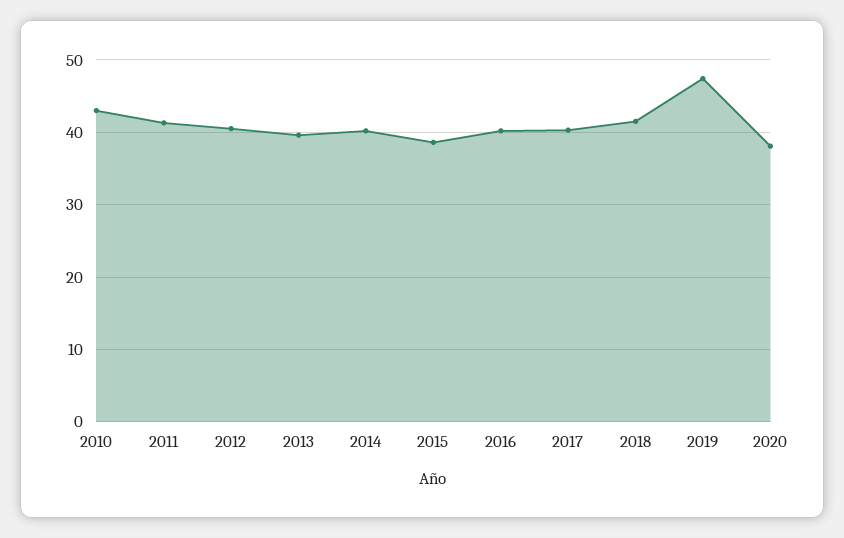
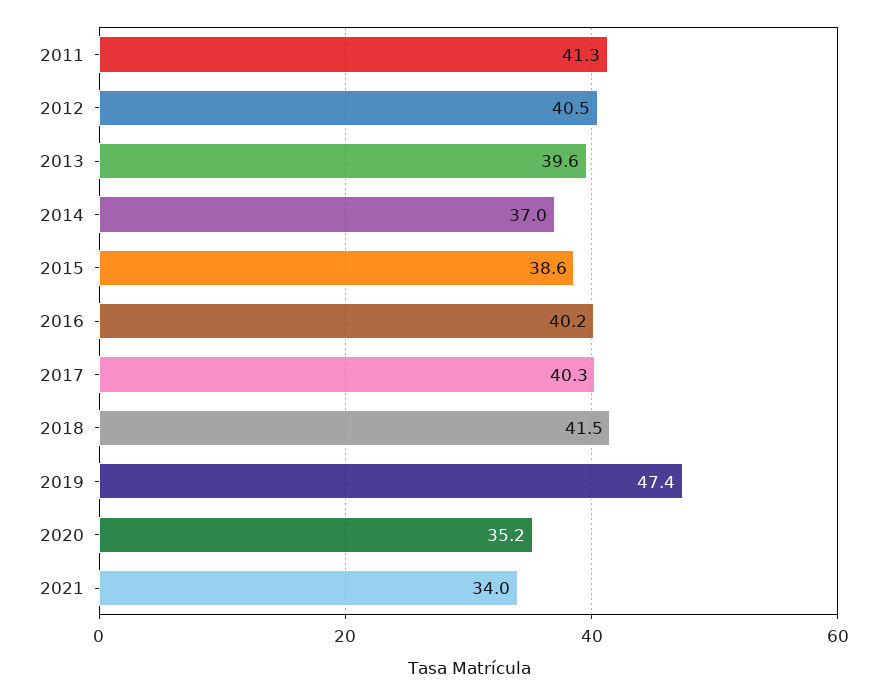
2010: 43 -> none
2014: 40 -> 37
2020: 38 -> 35.2
2021: none -> 34

